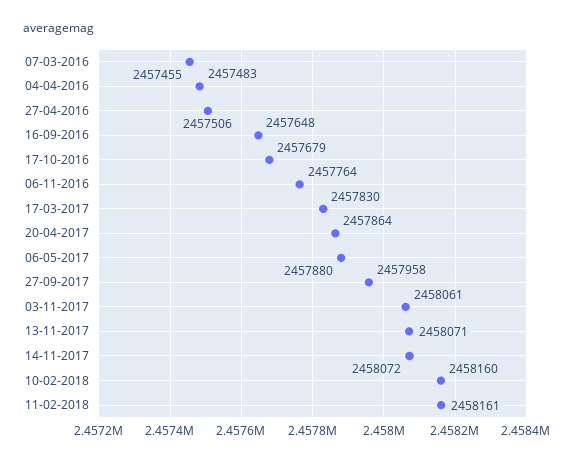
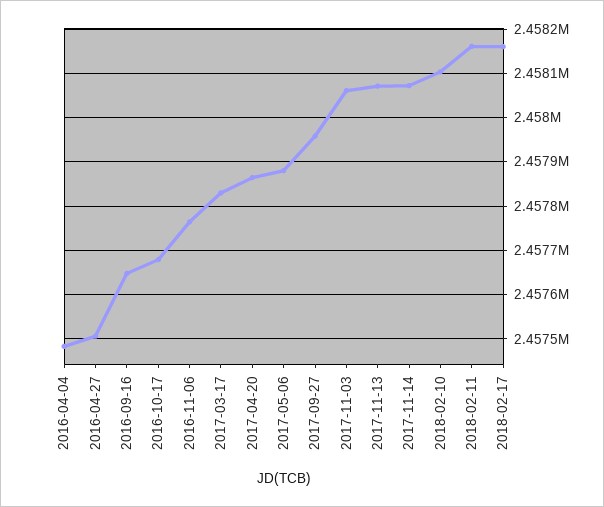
07-03-2016: 2457455 -> none
10-02-2018: 2458160 -> 2458100
2018-02-17: none -> 2458160

